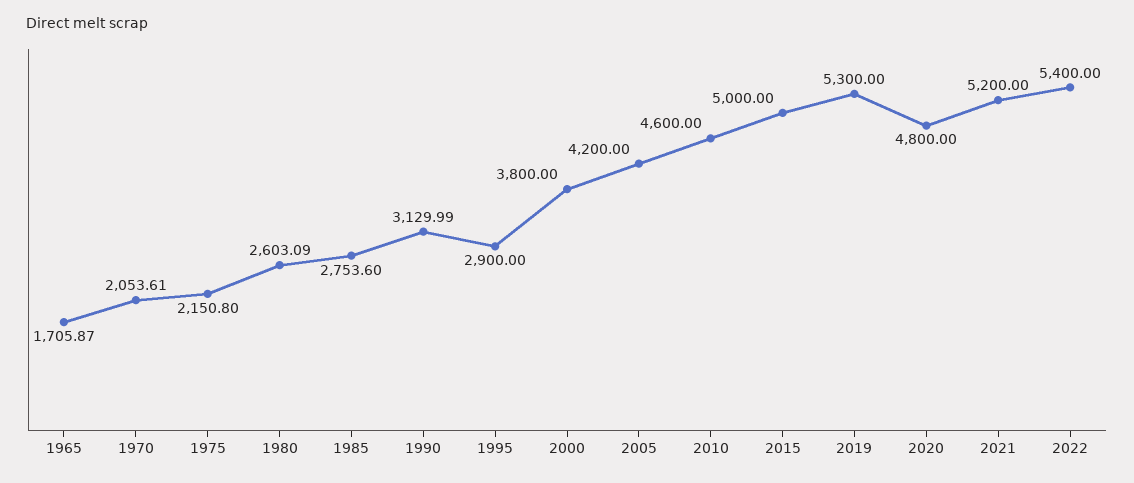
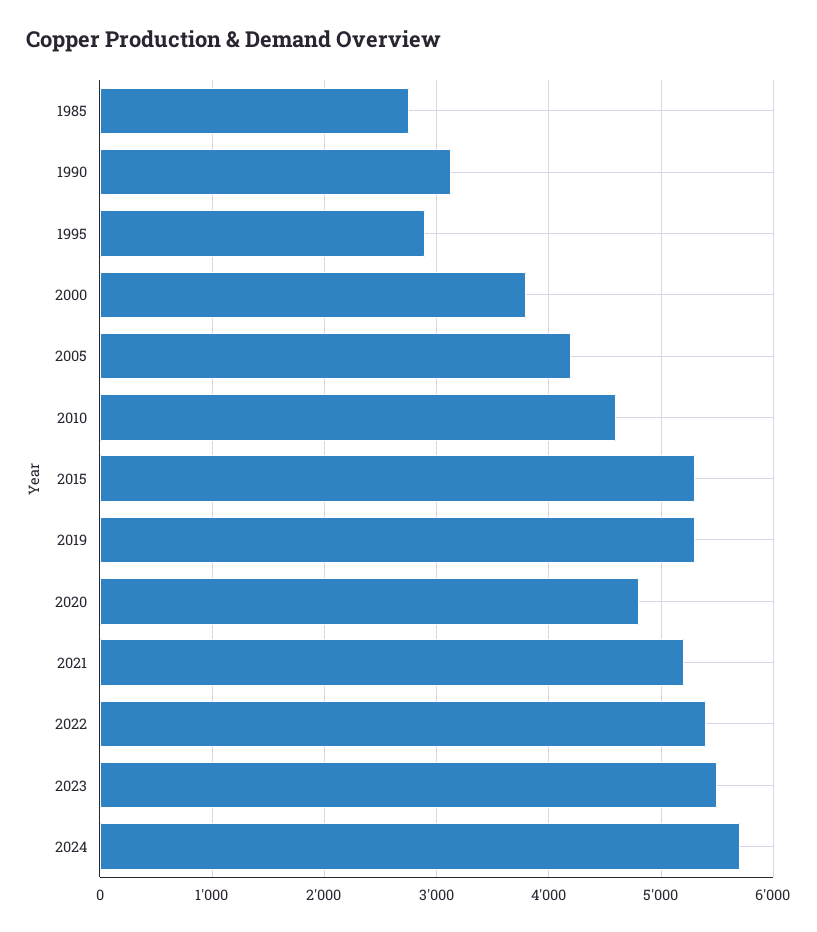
1965: 1705.87 -> none
1970: 2053.61 -> none
1975: 2150.8 -> none
1980: 2603.09 -> none
2015: 5000 -> 5300
2023: none -> 5500
2024: none -> 5700

